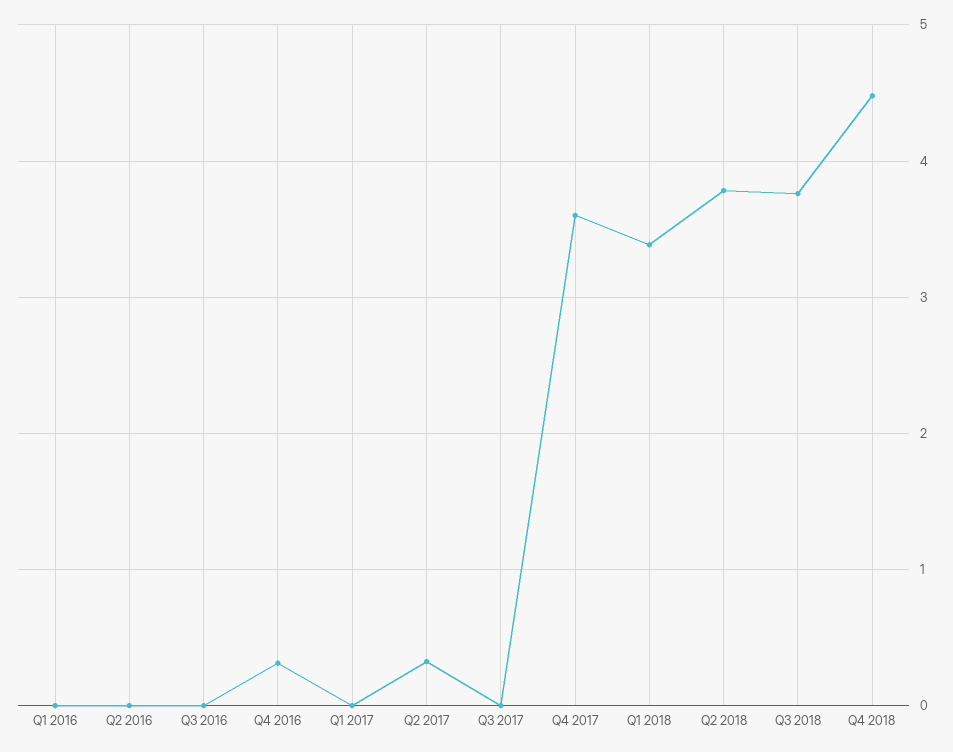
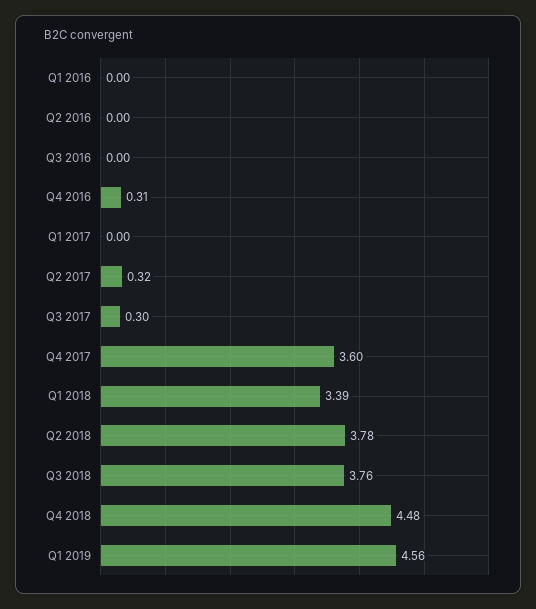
Q3 2017: 0 -> 0.3
Q1 2019: none -> 4.56

